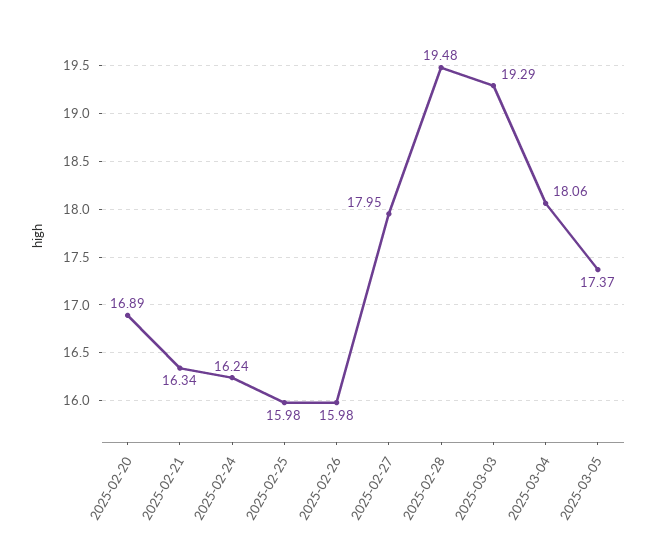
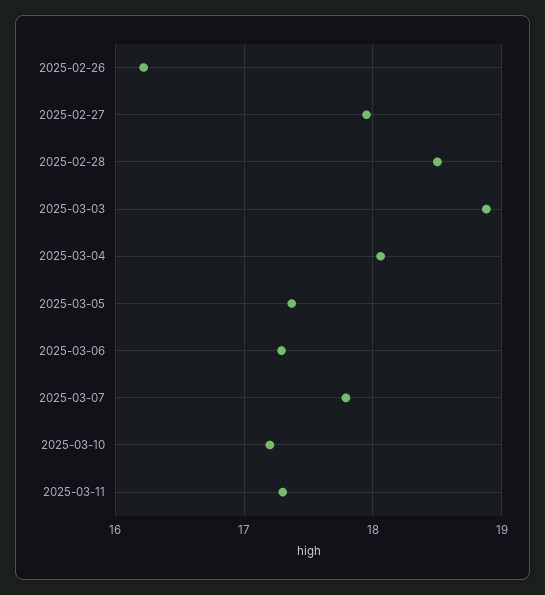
2025-02-20: 16.89 -> none
2025-02-21: 16.34 -> none
2025-02-24: 16.24 -> none
2025-02-25: 15.98 -> none
2025-02-26: 15.98 -> 16.2
2025-02-28: 19.48 -> 18.5
2025-03-03: 19.29 -> 18.9
2025-03-06: none -> 17.3
2025-03-07: none -> 17.8
2025-03-10: none -> 17.2
2025-03-11: none -> 17.3

